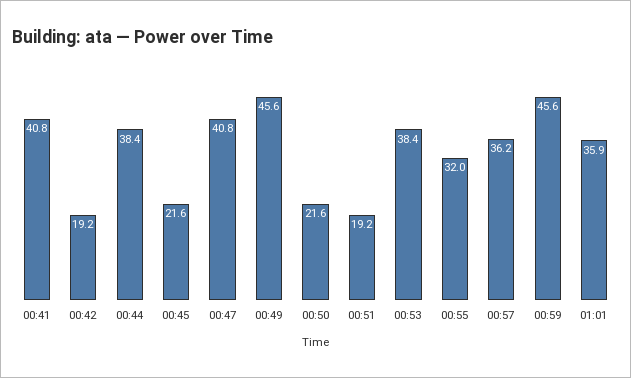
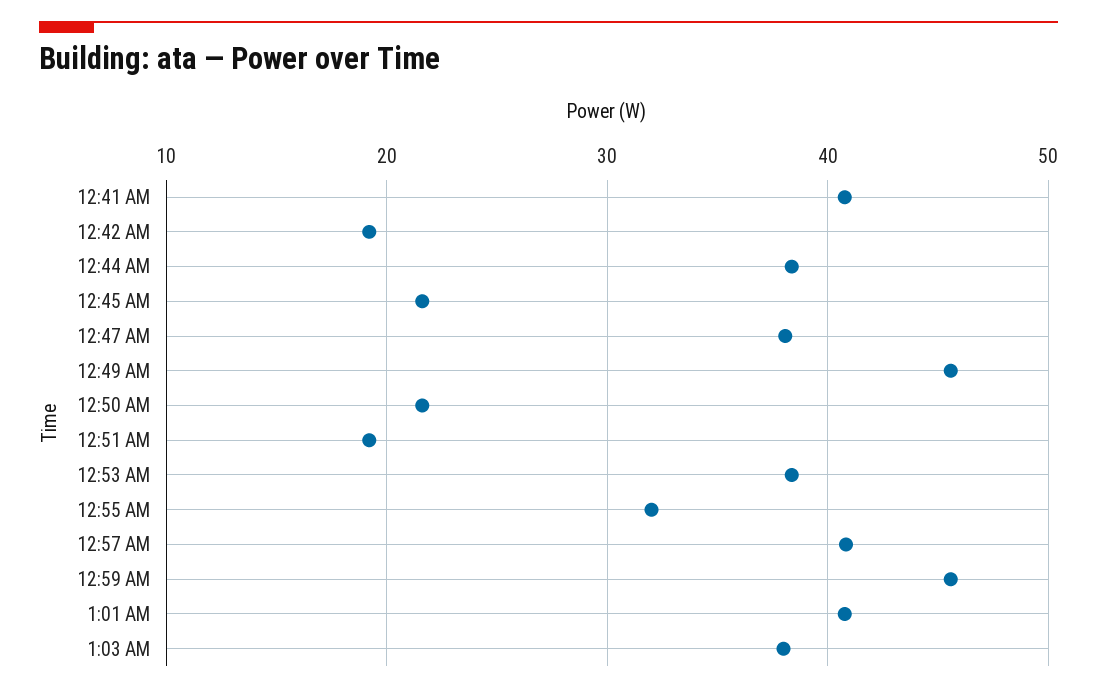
00:47: 40.8 -> 38
00:57: 36.2 -> 41
01:01: 35.9 -> 41
1:03 AM: none -> 38

